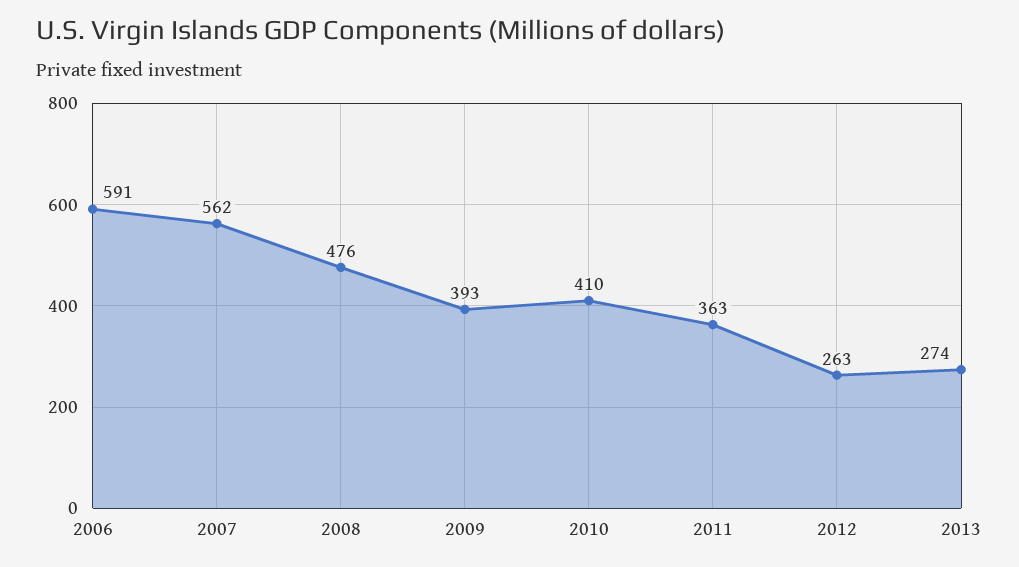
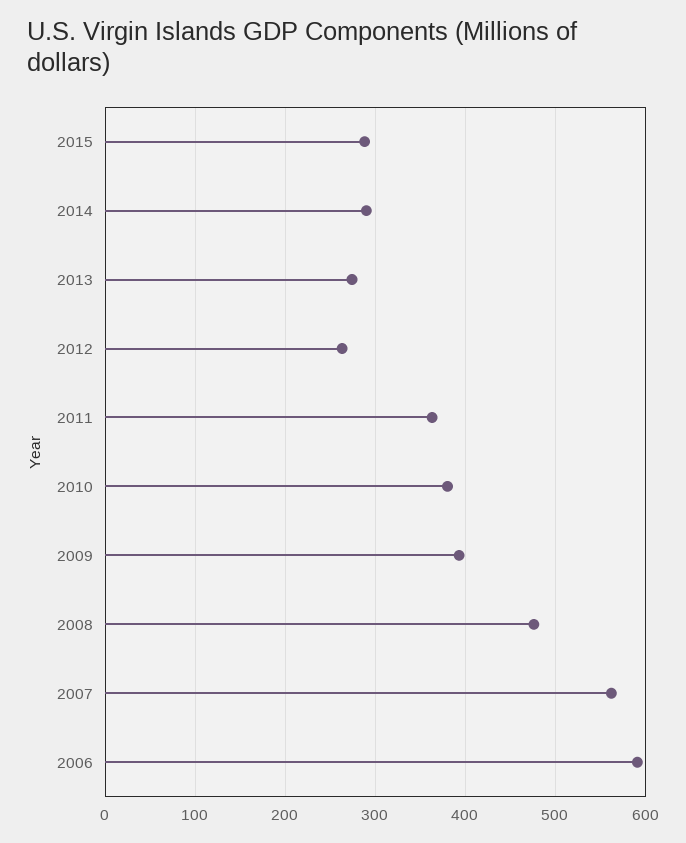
2010: 410 -> 380
2015: none -> 290
2014: none -> 290

